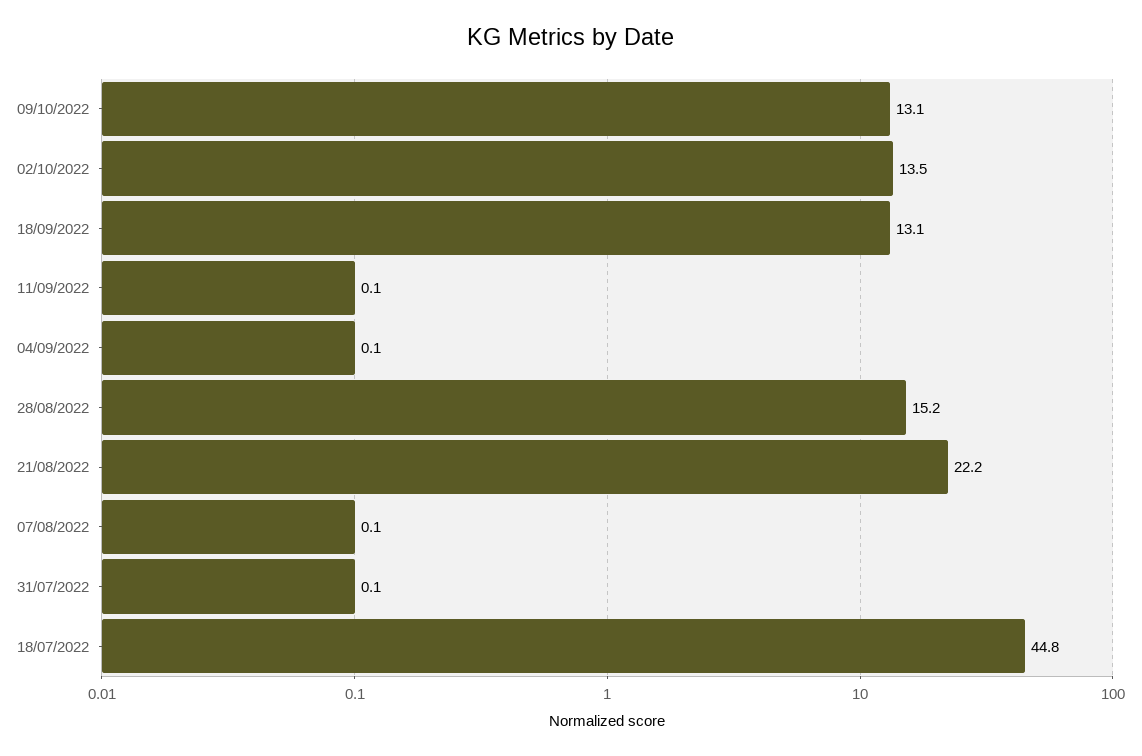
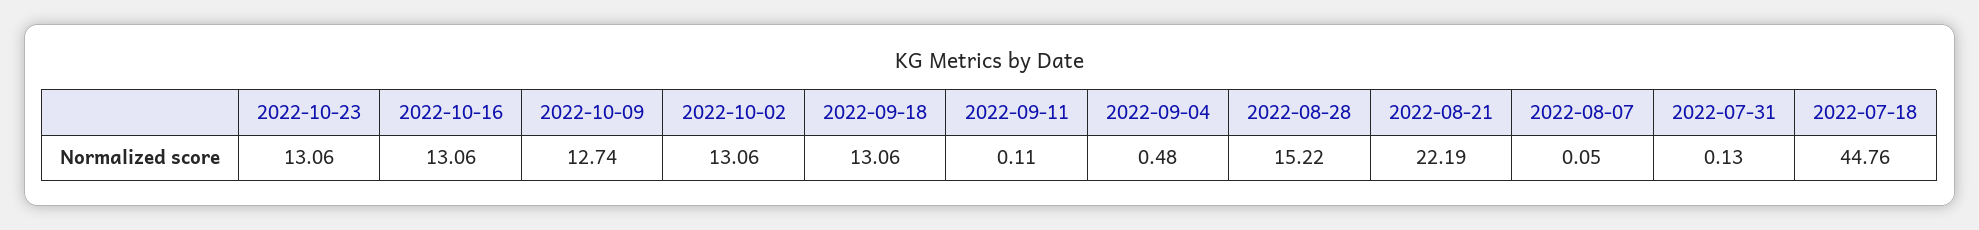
09/10/2022: 13.1 -> 12.74
02/10/2022: 13.5 -> 13.06
04/09/2022: 0.1 -> 0.48
2022-10-23: none -> 13.06
2022-10-16: none -> 13.06

